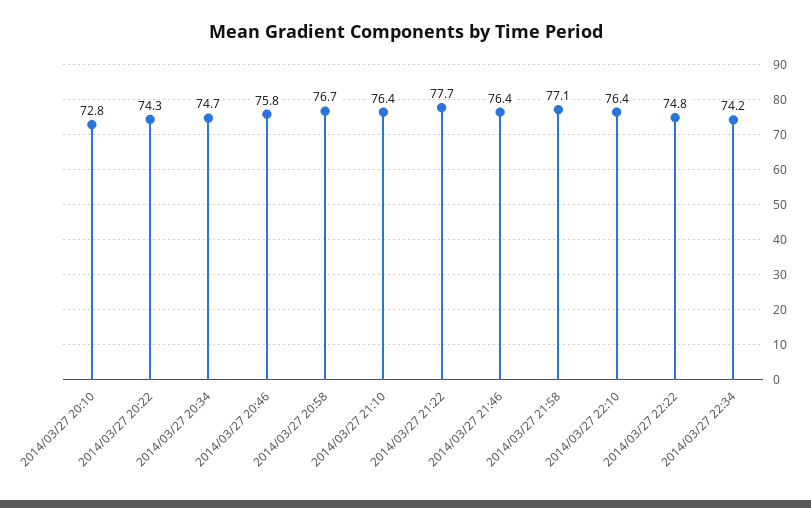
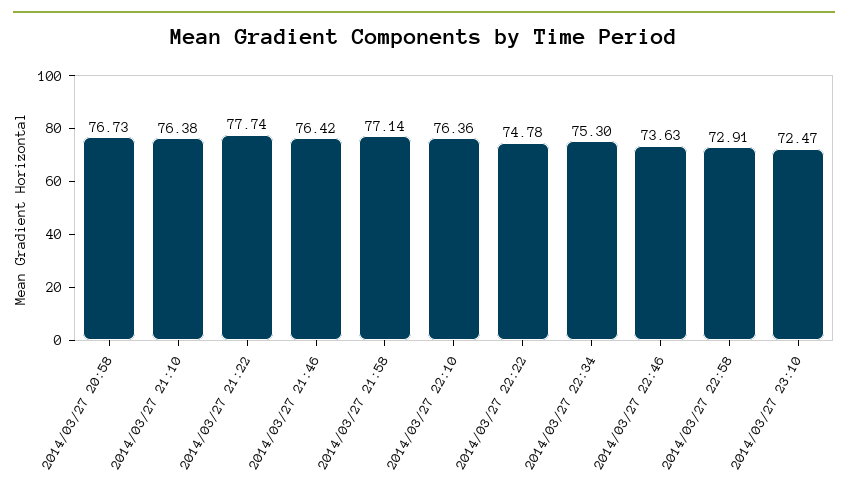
2014/03/27 20:10: 72.8 -> none
2014/03/27 20:22: 74.3 -> none
2014/03/27 20:34: 74.7 -> none
2014/03/27 20:46: 75.8 -> none
2014/03/27 22:34: 74.2 -> 75.3
2014/03/27 22:46: none -> 73.63
2014/03/27 22:58: none -> 72.91
2014/03/27 23:10: none -> 72.47

